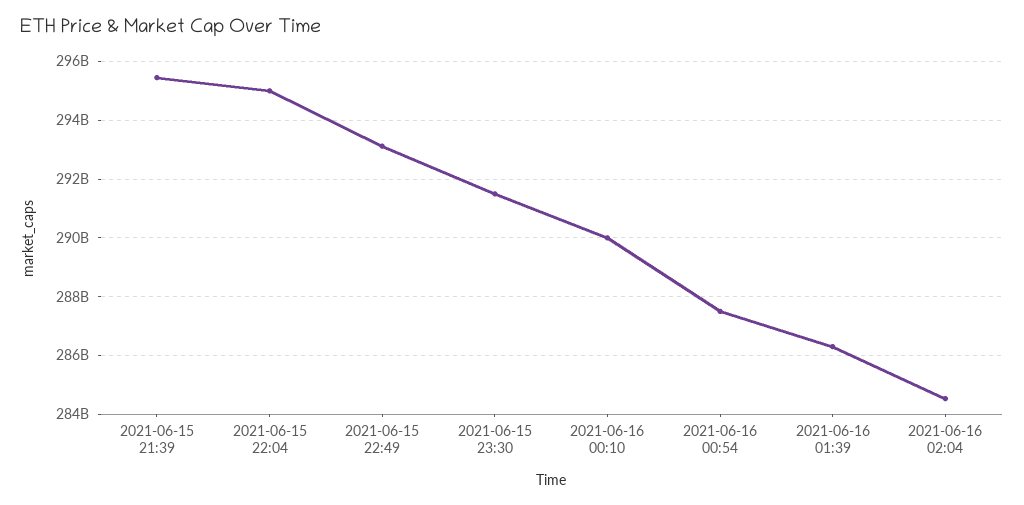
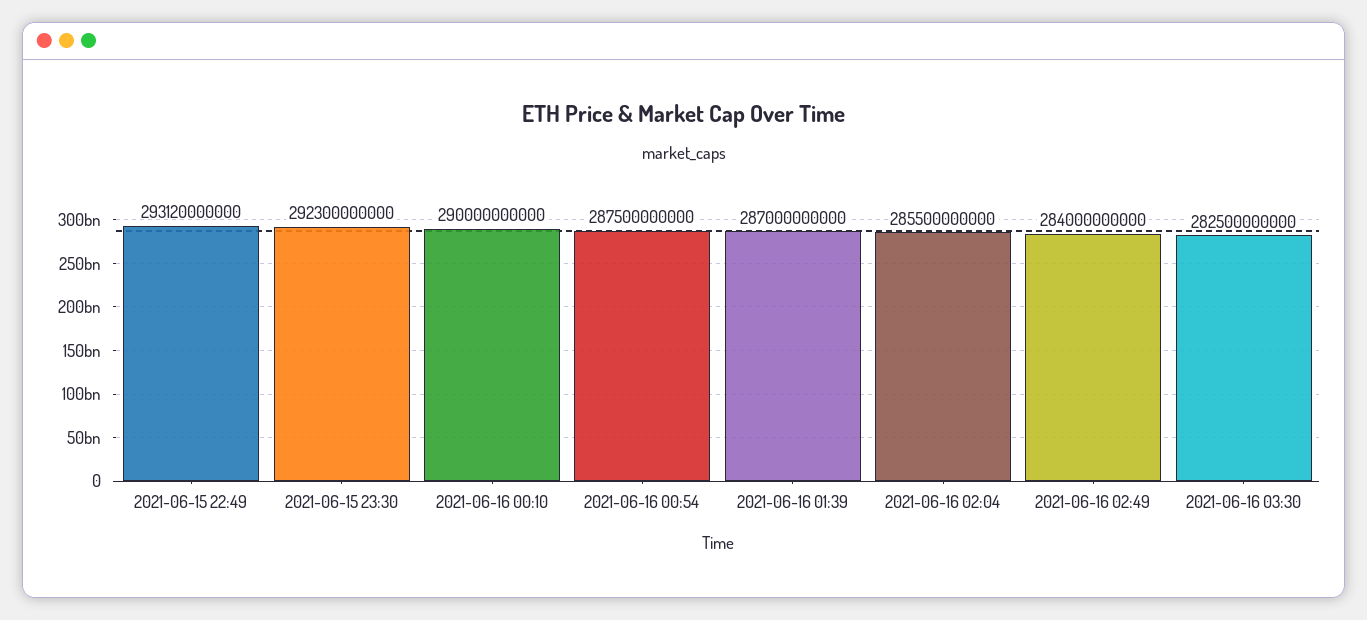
2021-06-15 21:39: 295500000000 -> none
2021-06-15 22:04: 295000000000 -> none
2021-06-15 23:30: 291500000000 -> 292300000000
2021-06-16 01:39: 286250000000 -> 287000000000
2021-06-16 02:04: 284500000000 -> 285500000000
2021-06-16 02:49: none -> 284000000000
2021-06-16 03:30: none -> 282500000000

